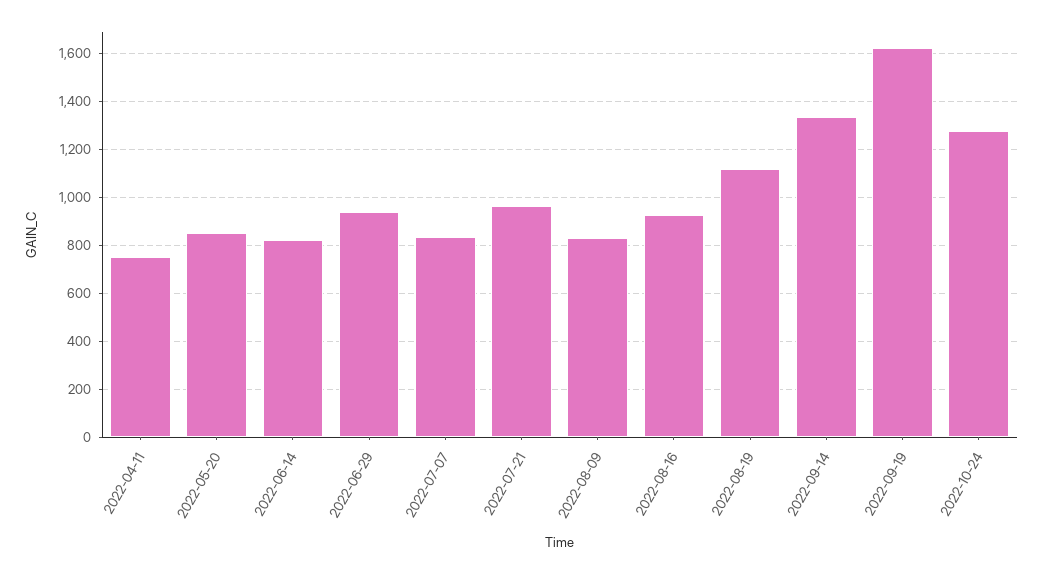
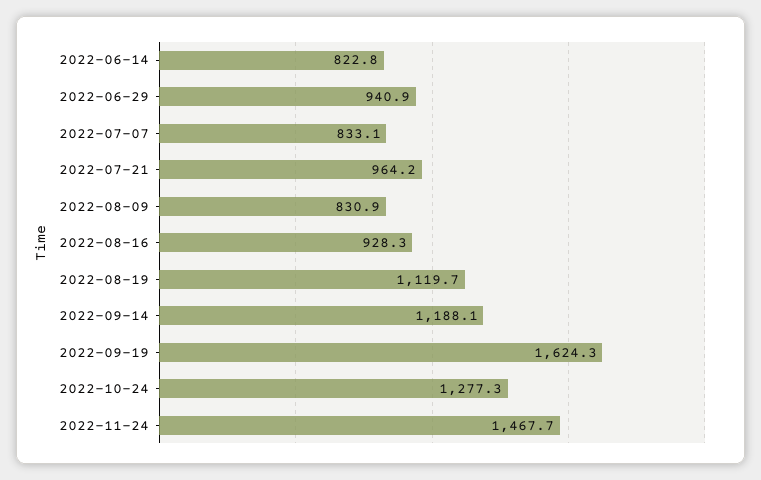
2022-04-11: 750 -> none
2022-05-20: 850 -> none
2022-09-14: 1350 -> 1188.1
2022-11-24: none -> 1467.7

